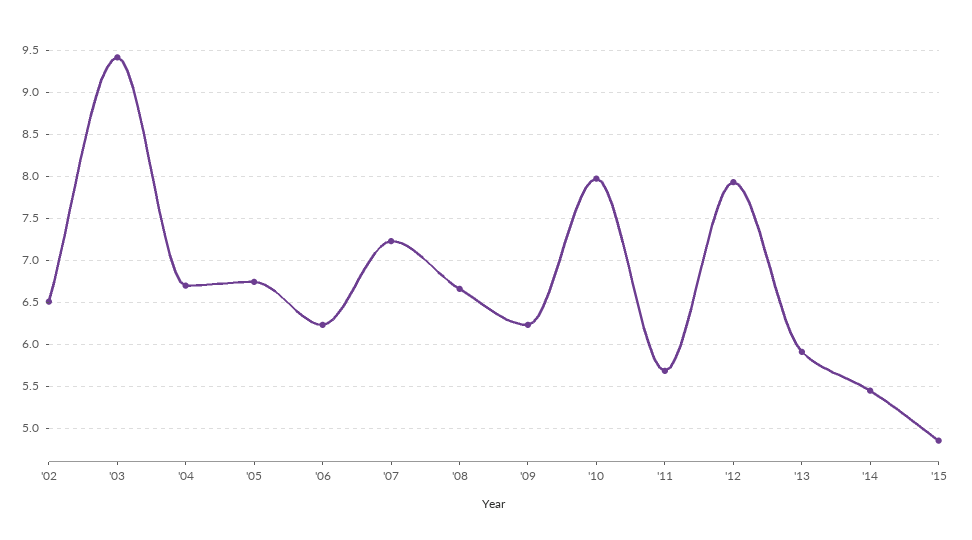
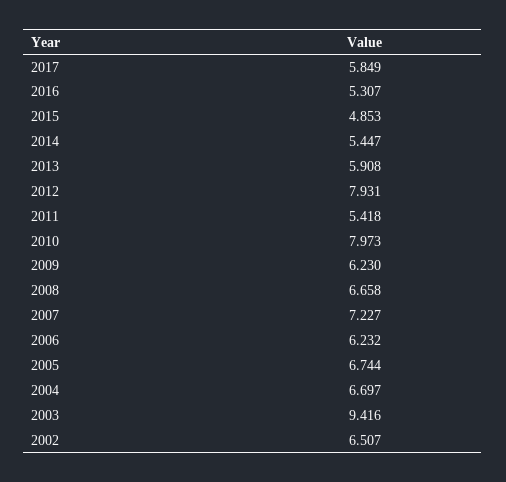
'11: 5.7 -> 5.418
2017: none -> 5.849
2016: none -> 5.307

